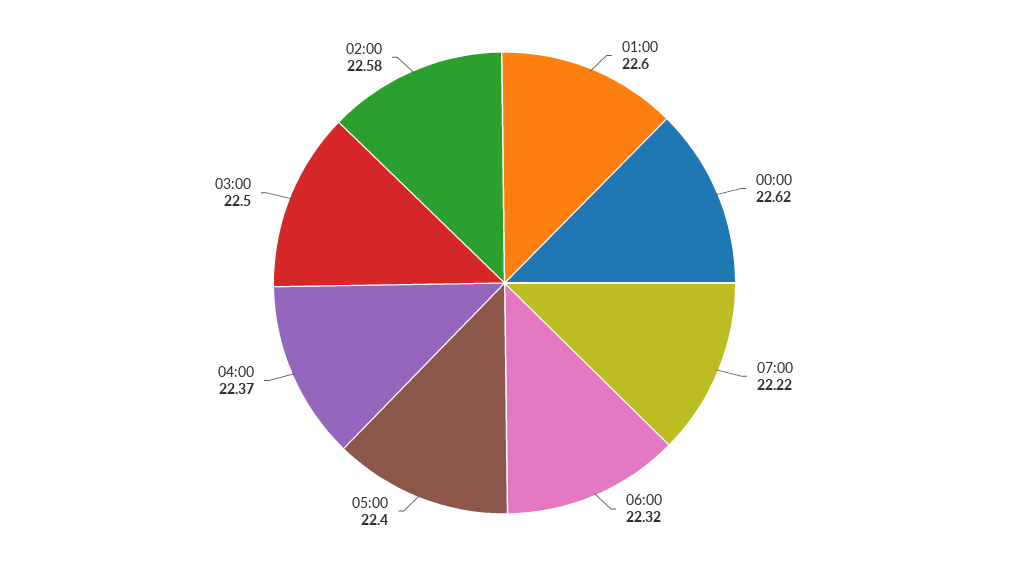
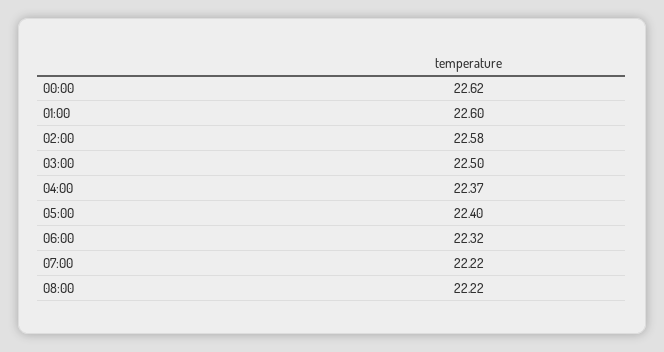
08:00: none -> 22.22

